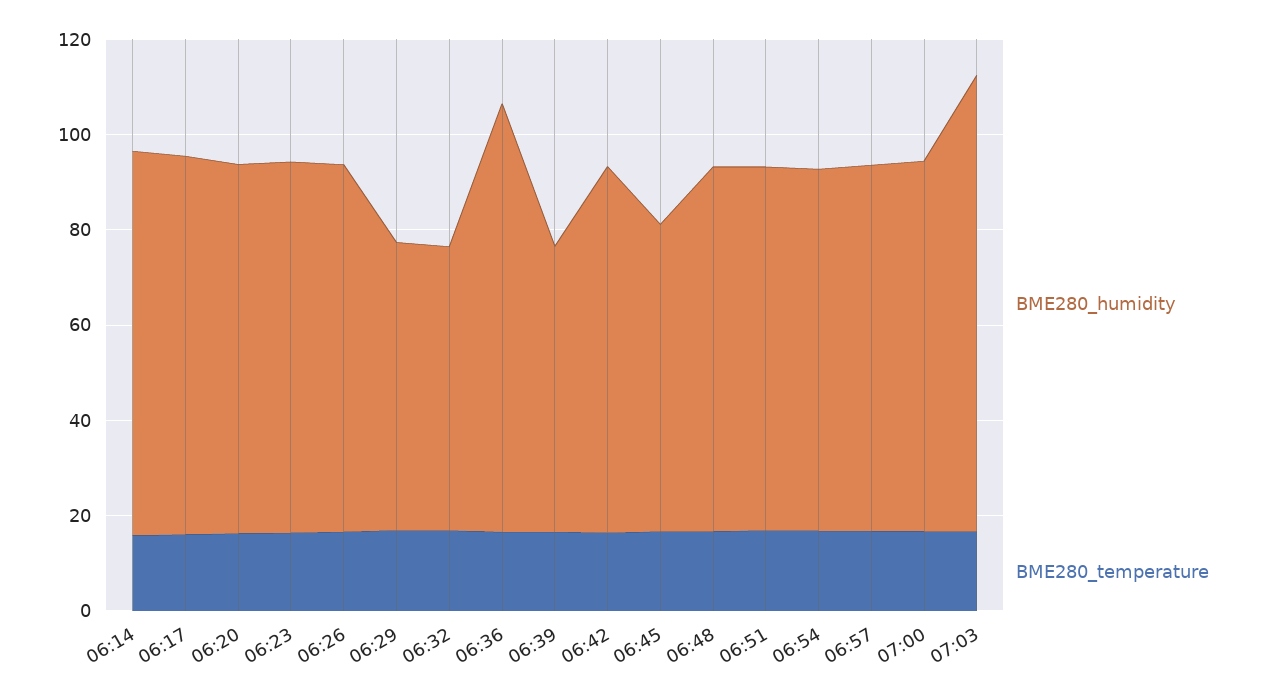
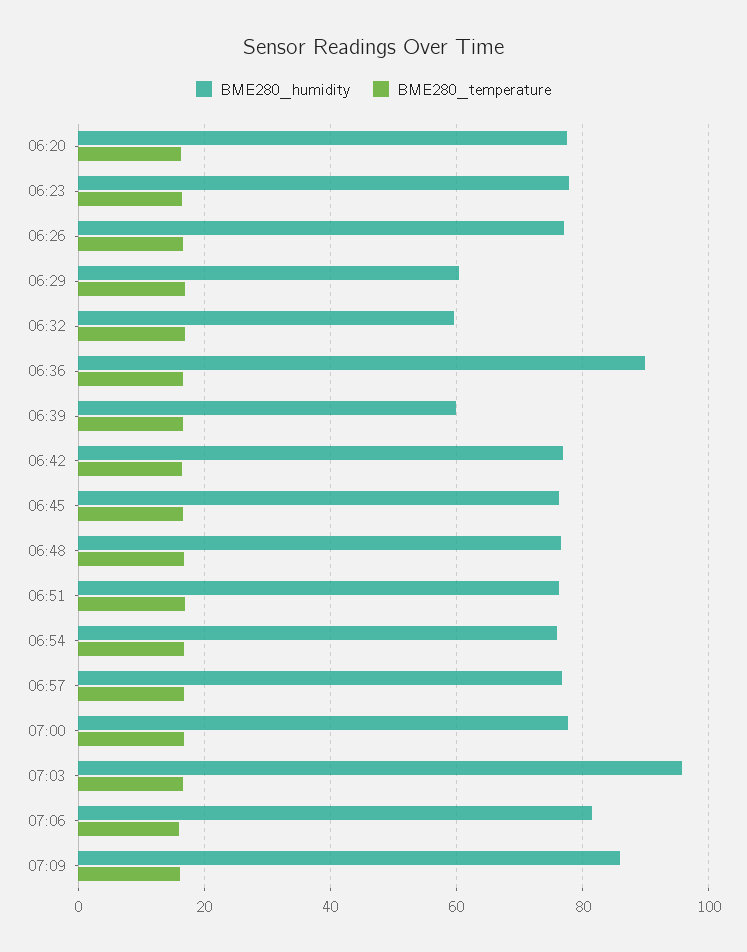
BME280_humidity, 06:14: 80 -> none
BME280_temperature, 06:14: 15 -> none
BME280_humidity, 06:17: 80 -> none
BME280_temperature, 06:17: 15 -> none
BME280_humidity, 06:45: 65 -> 76
BME280_humidity, 07:06: none -> 82
BME280_temperature, 07:06: none -> 16
BME280_humidity, 07:09: none -> 86
BME280_temperature, 07:09: none -> 16

